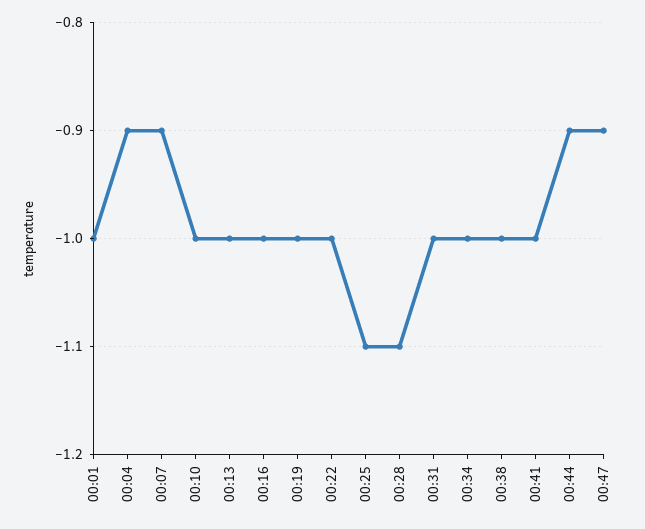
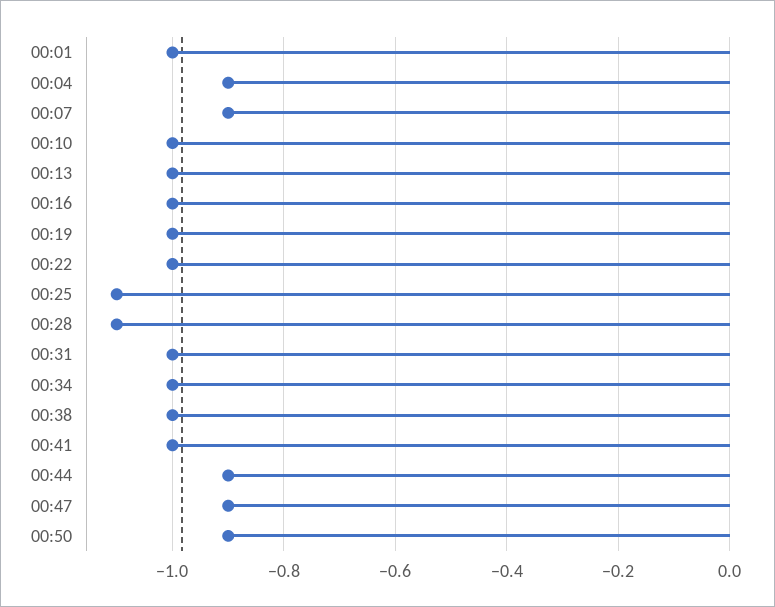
00:50: none -> -0.9

